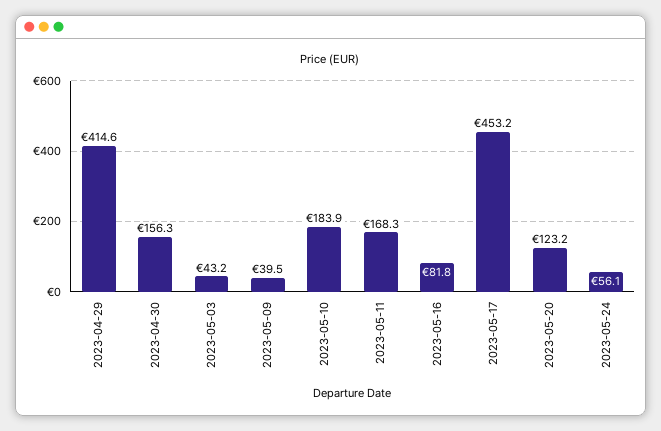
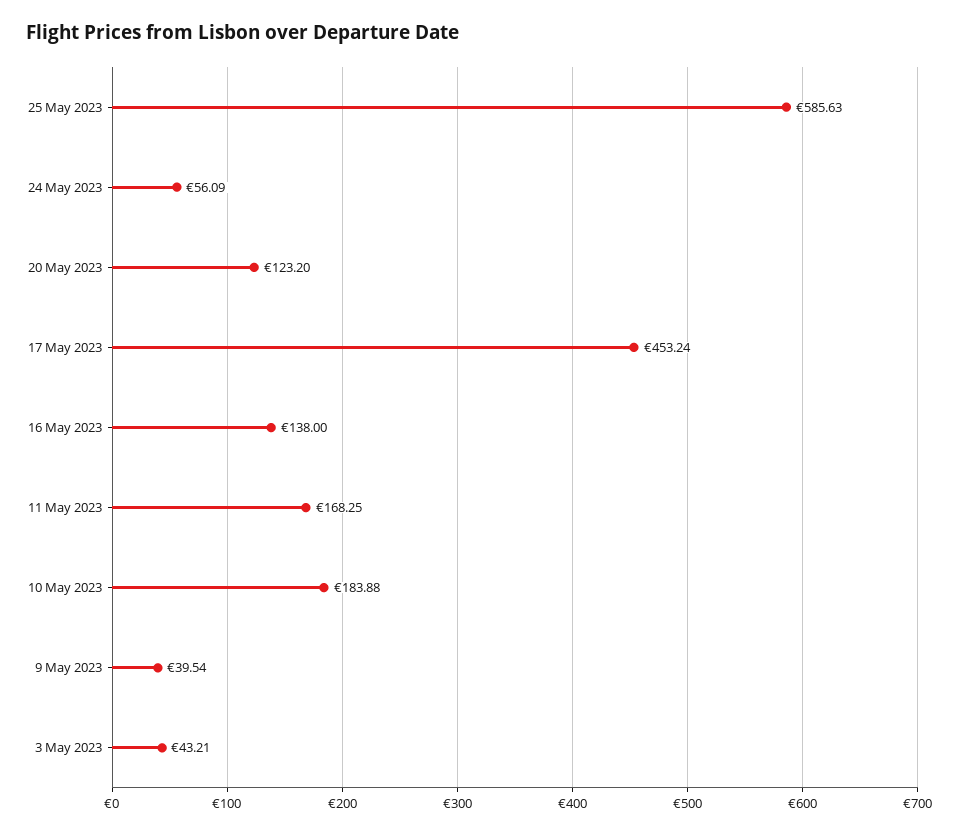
2023-04-29: 414.6 -> none
2023-04-30: 156.3 -> none
2023-05-16: 81.8 -> 138
25 May 2023: none -> 585.63

